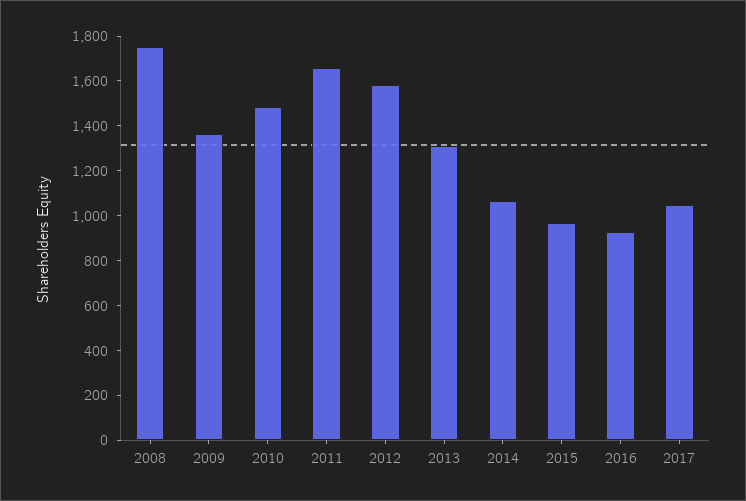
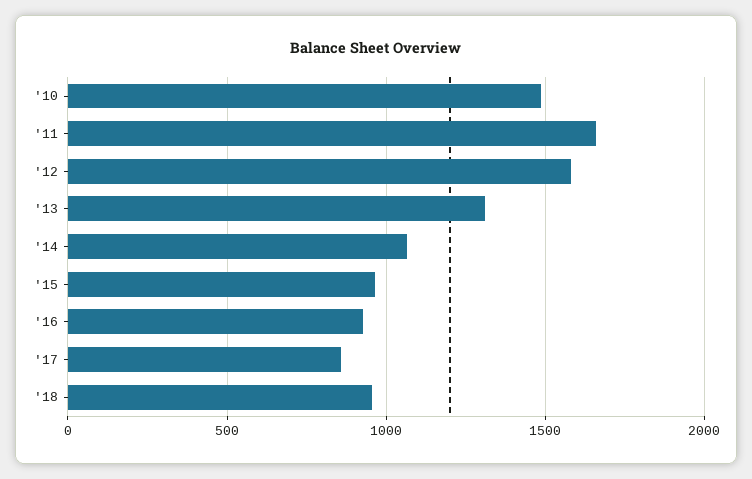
2008: 1750 -> none
2009: 1350 -> none
2017: 1050 -> 850
'18: none -> 950

